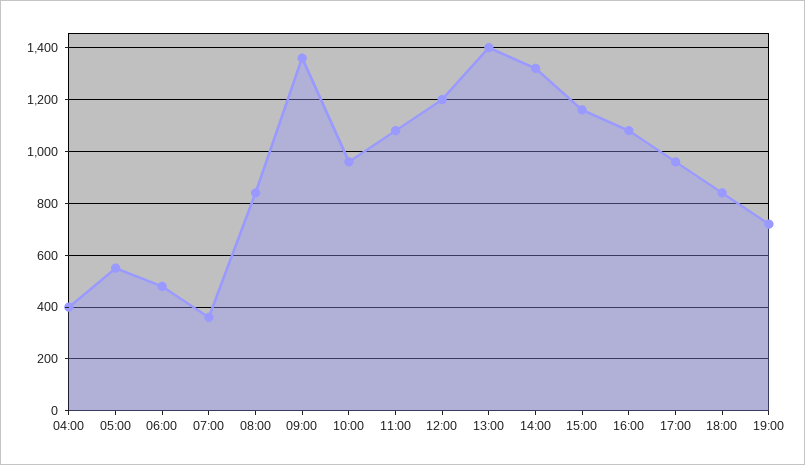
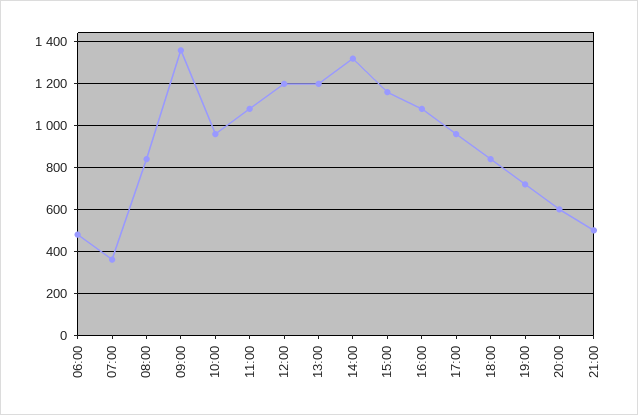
04:00: 400 -> none
05:00: 550 -> none
13:00: 1400 -> 1200
20:00: none -> 600
21:00: none -> 500

